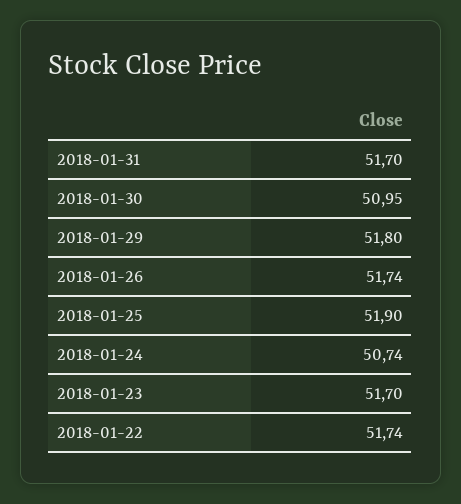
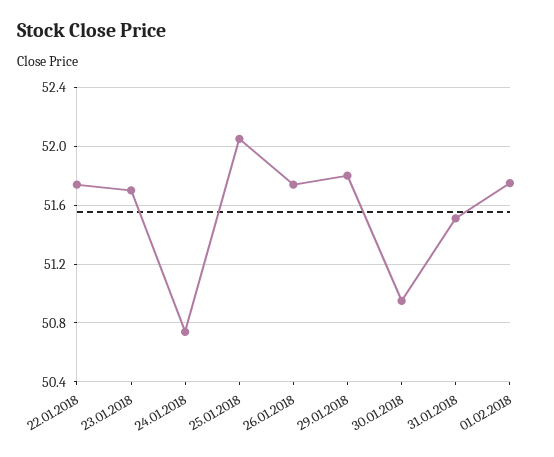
2018-01-31: 51.7 -> 51.5
2018-01-25: 51.9 -> 52.05
01.02.2018: none -> 51.75

